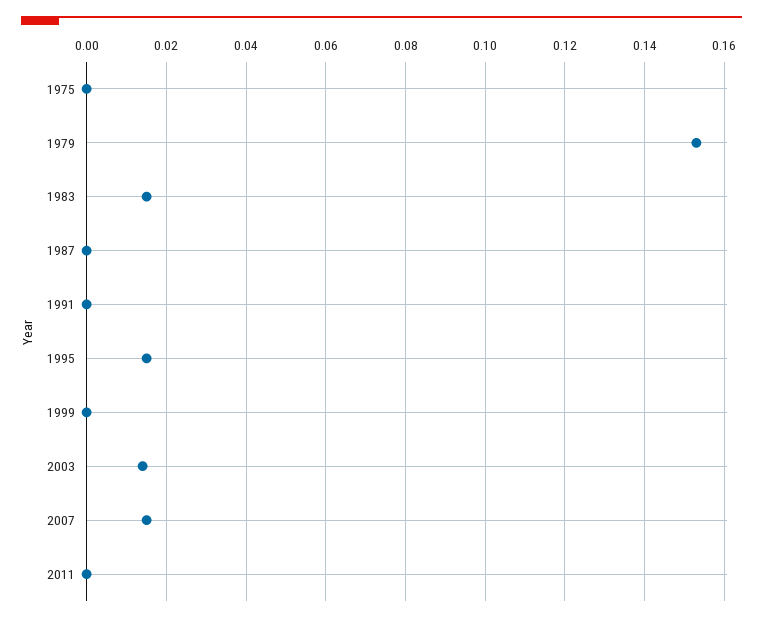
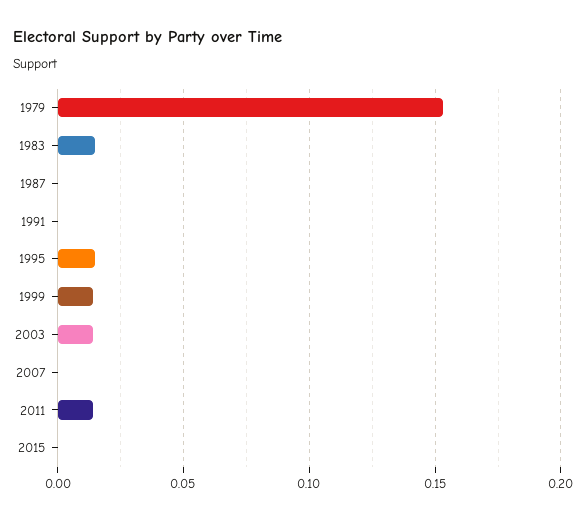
1975: 0 -> none
1999: 0 -> 0.015
2007: 0.015 -> 0
2011: 0 -> 0.015
2015: none -> 0

